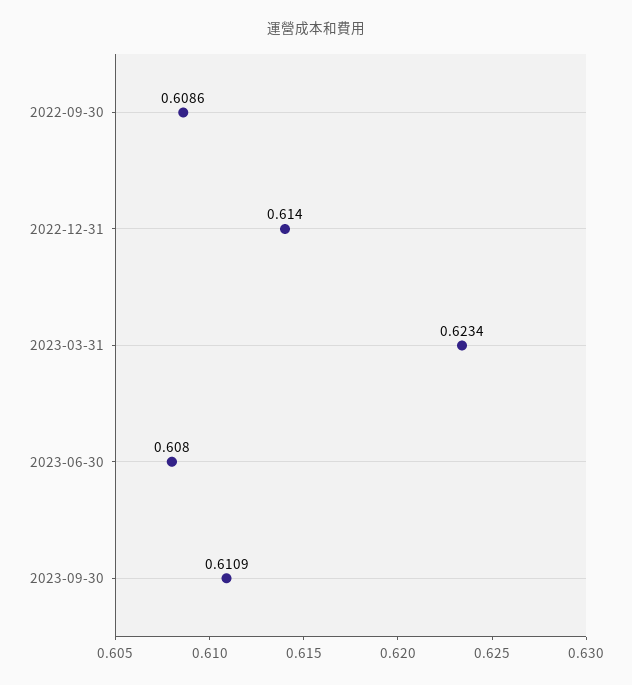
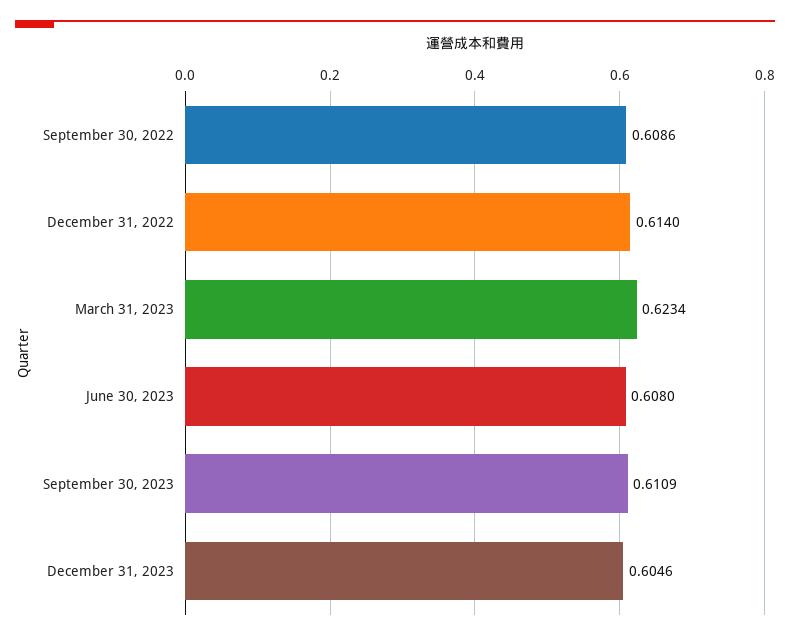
December 31, 2023: none -> 0.6046

